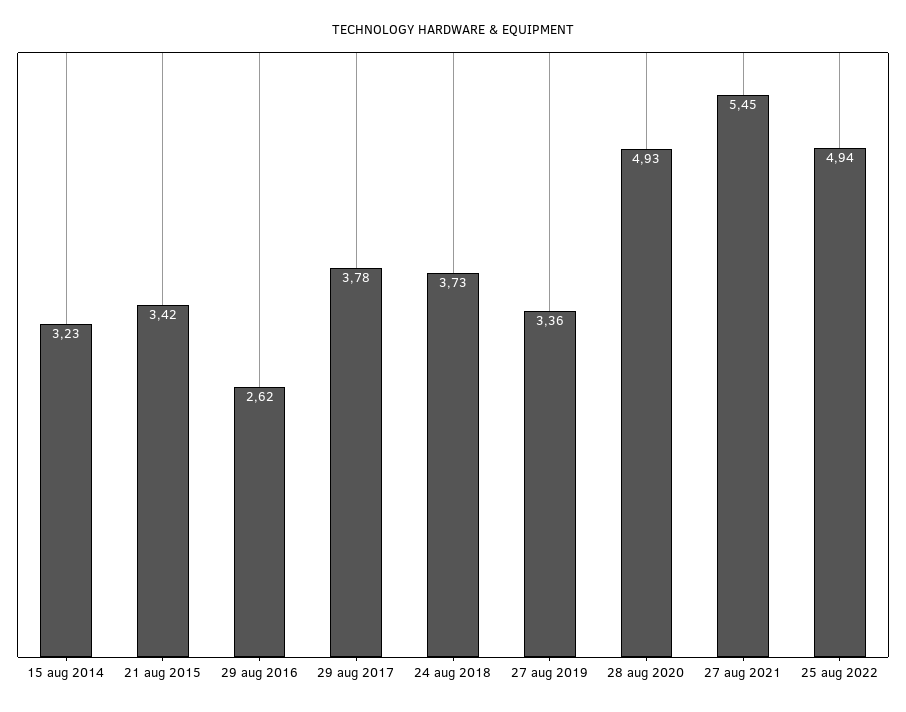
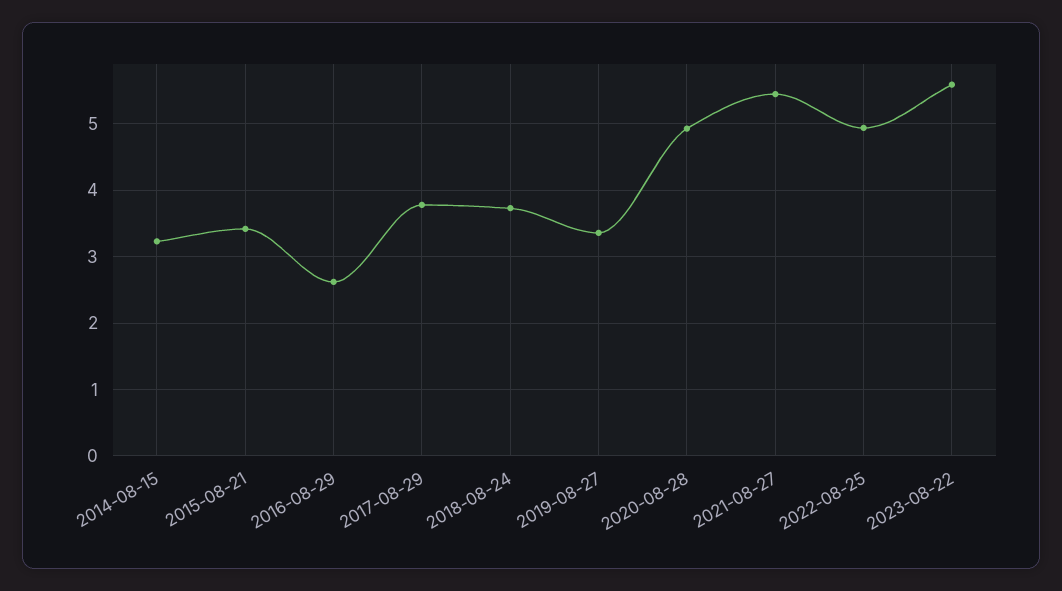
2023-08-22: none -> 5.6

